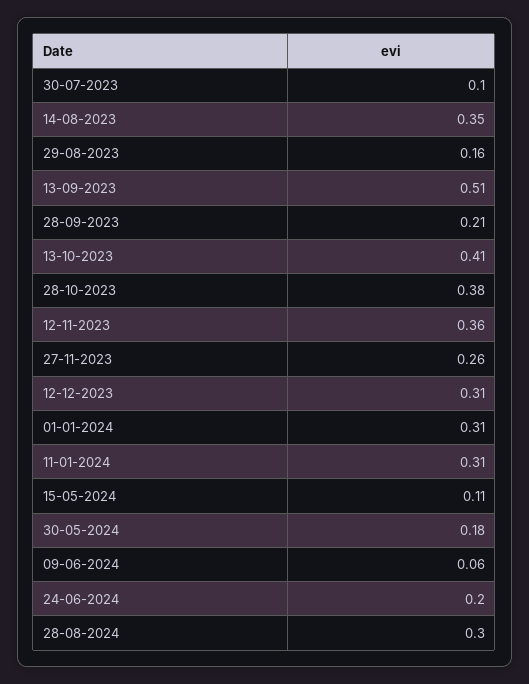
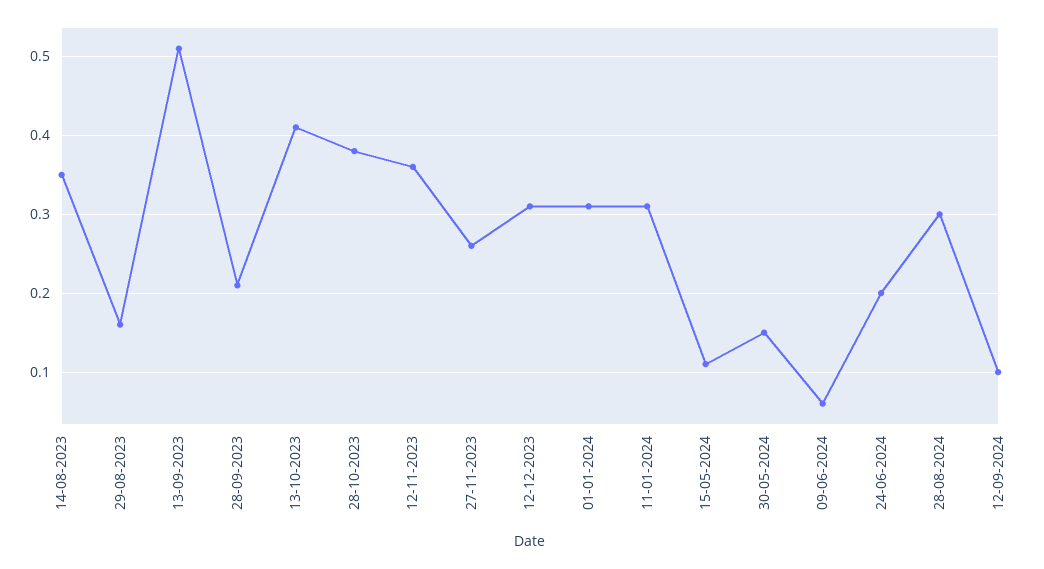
30-07-2023: 0.1 -> none
30-05-2024: 0.18 -> 0.15
12-09-2024: none -> 0.1

